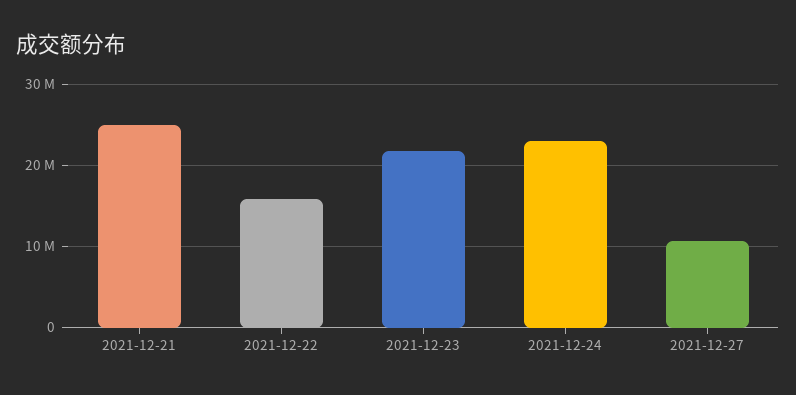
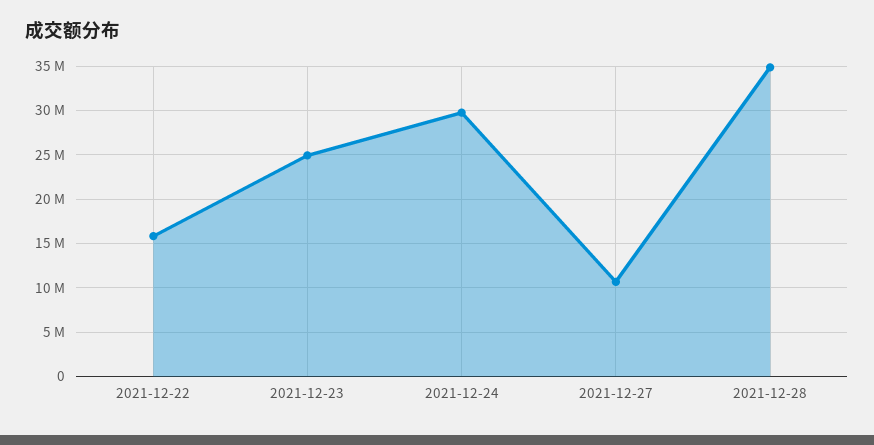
2021-12-21: 25000000 -> none
2021-12-23: 22000000 -> 25000000
2021-12-24: 23000000 -> 30000000
2021-12-28: none -> 35000000

